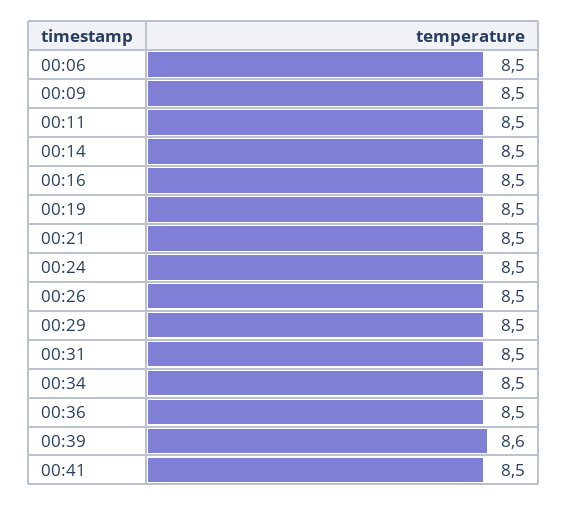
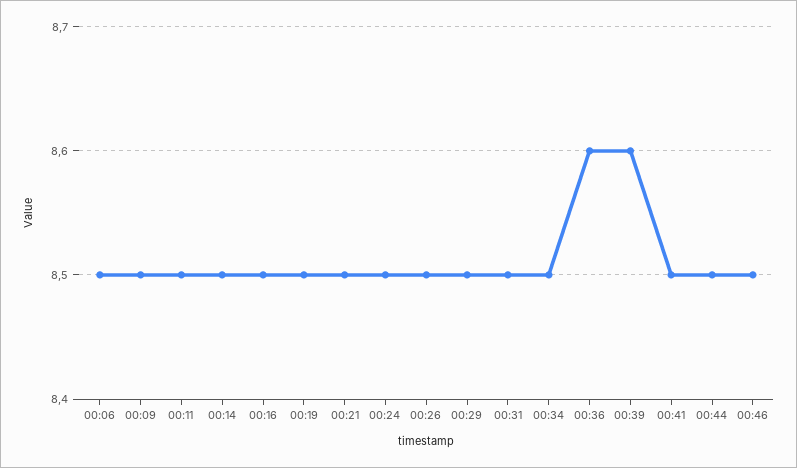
00:36: 8.5 -> 8.6
00:44: none -> 8.5
00:46: none -> 8.5

